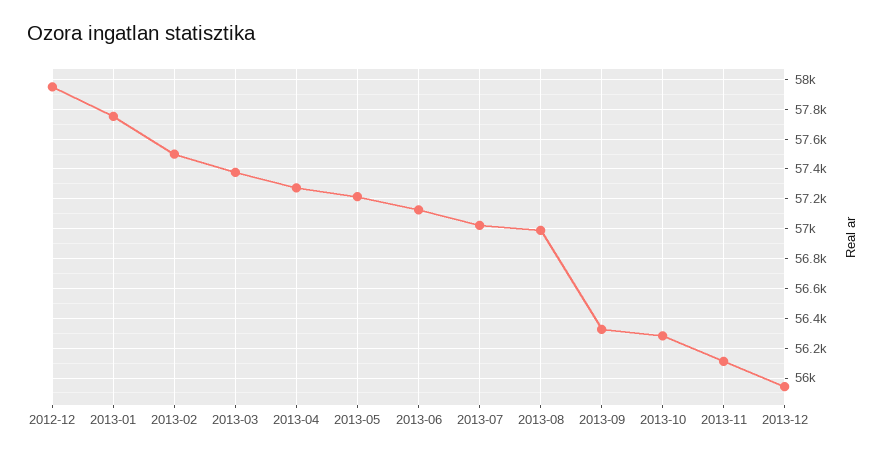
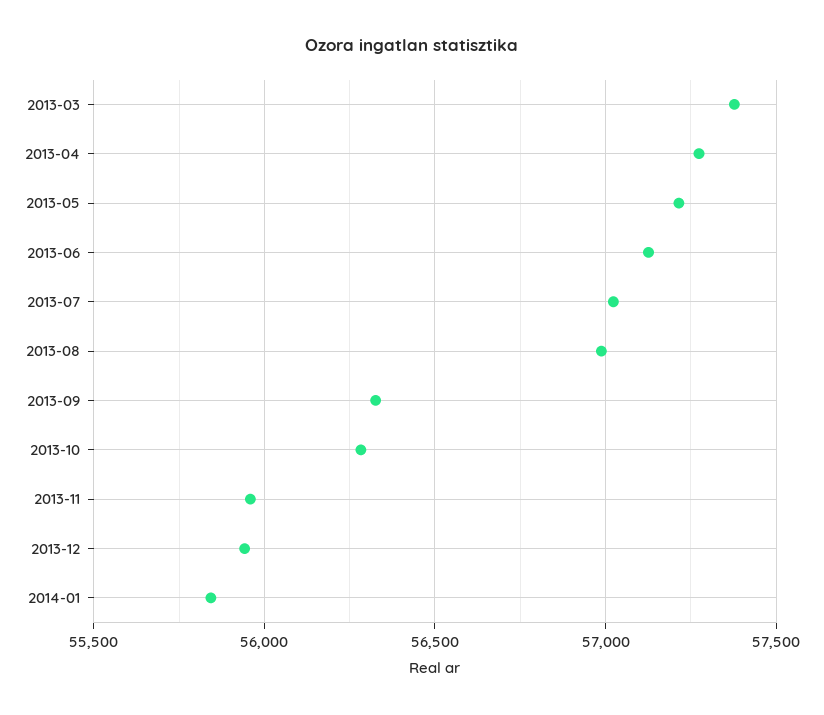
2012-12: 57950 -> none
2013-01: 57750 -> none
2013-02: 57500 -> none
2013-11: 56100 -> 55950
2014-01: none -> 55850

